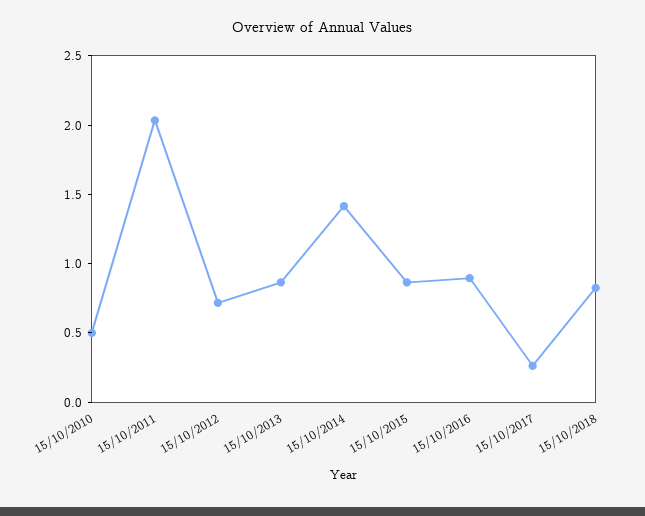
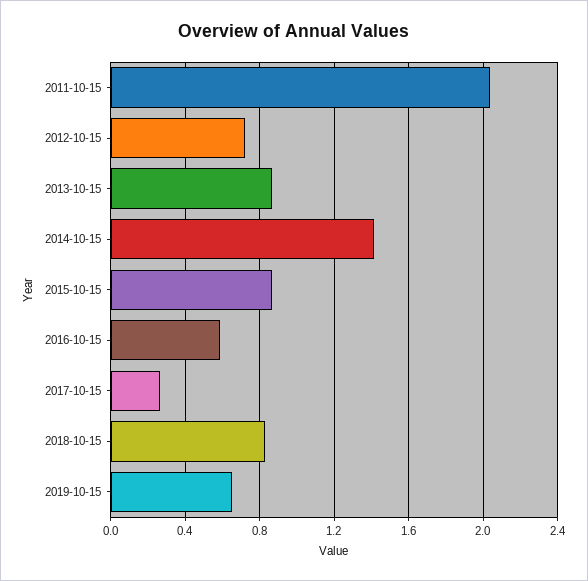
15/10/2010: 0.5 -> none
15/10/2016: 0.9 -> 0.6
2019-10-15: none -> 0.65

